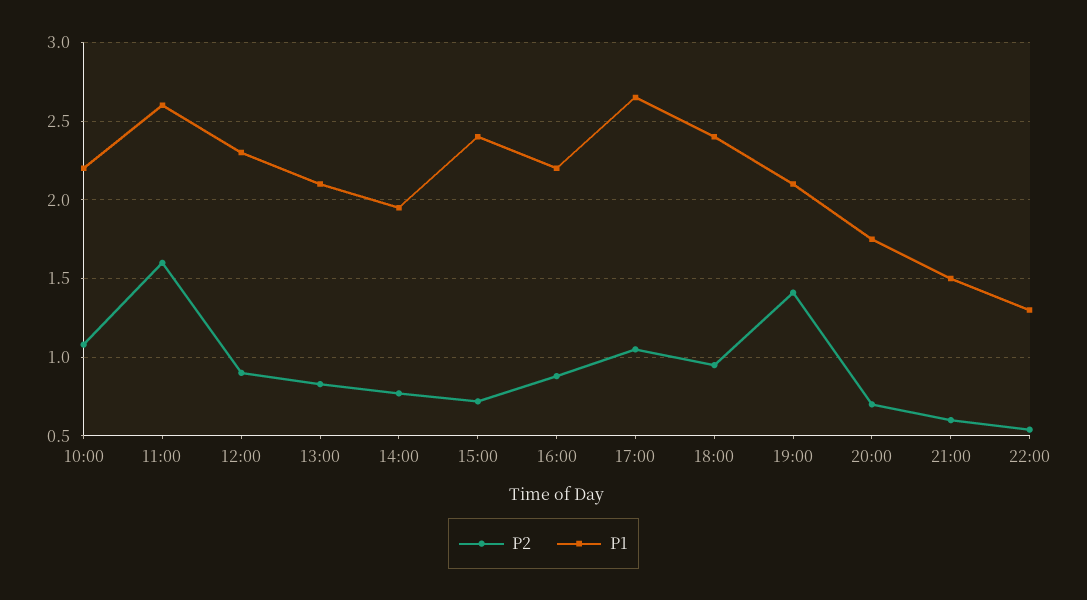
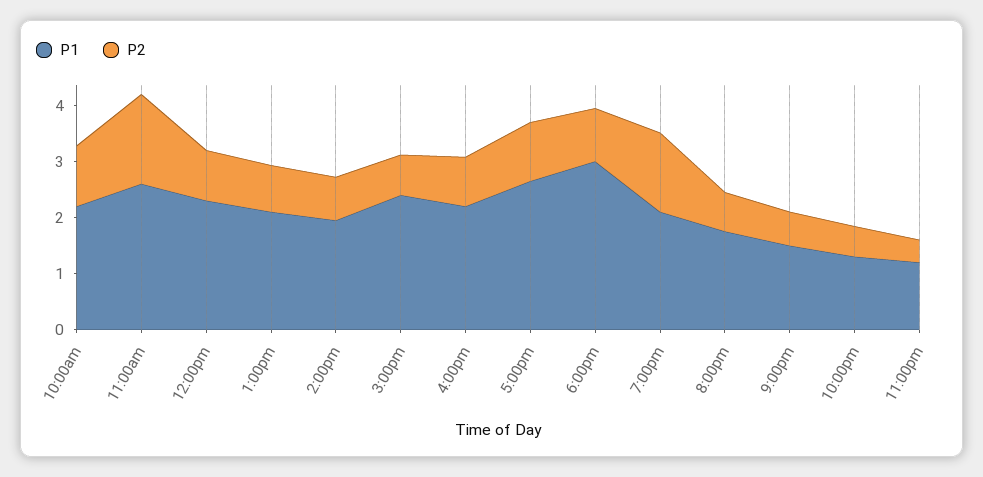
P1, 18:00: 2.4 -> 3
P1, 11:00pm: none -> 1.2
P2, 11:00pm: none -> 0.4

